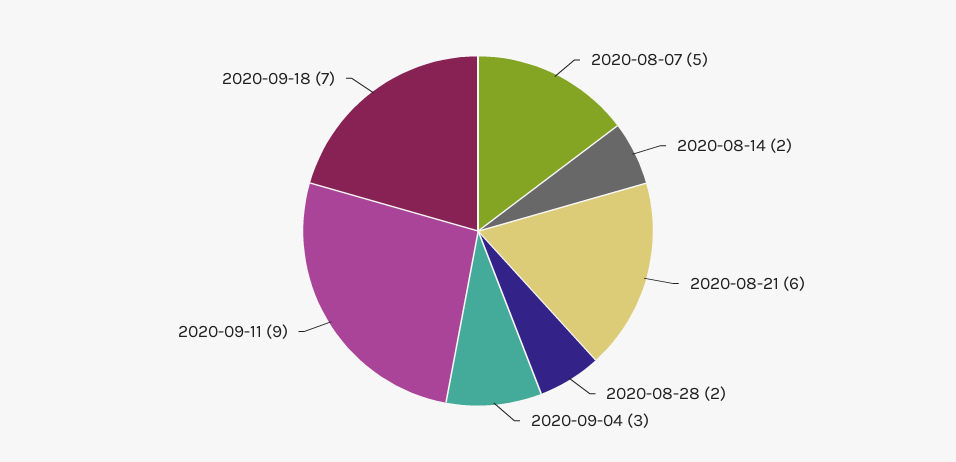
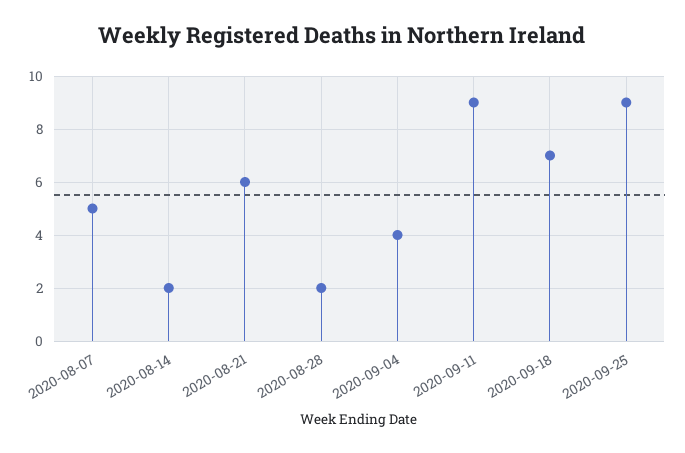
2020-09-04: 3 -> 4
2020-09-25: none -> 9

